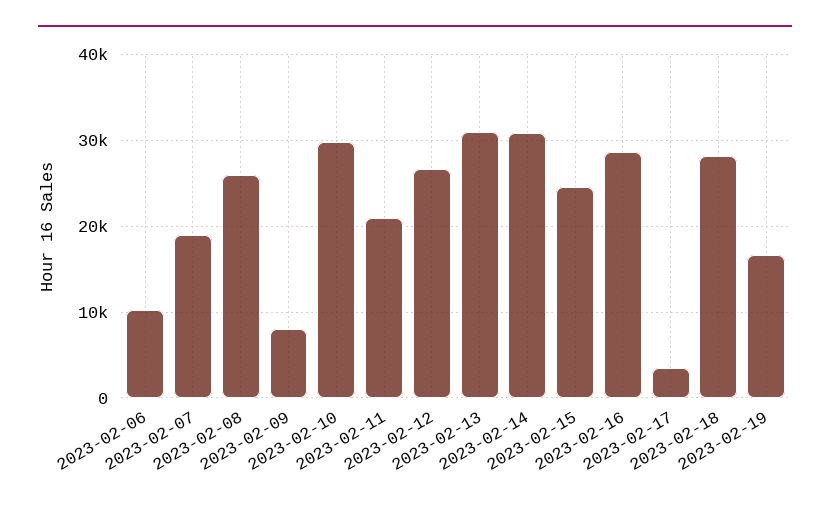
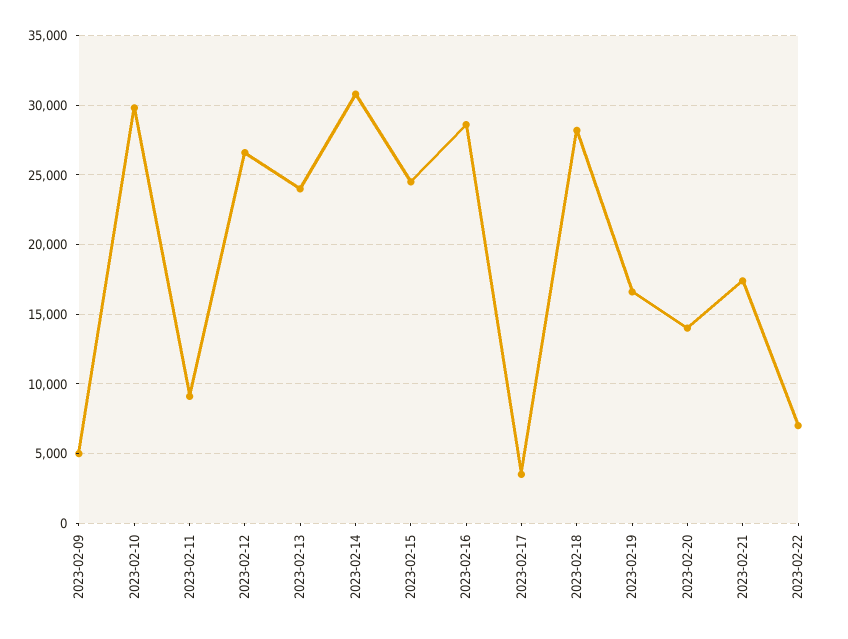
2023-02-06: 10000 -> none
2023-02-07: 19000 -> none
2023-02-08: 26000 -> none
2023-02-09: 8000 -> 5000
2023-02-11: 21000 -> 9000
2023-02-13: 31000 -> 24000
2023-02-20: none -> 14000
2023-02-21: none -> 17500
2023-02-22: none -> 7000

